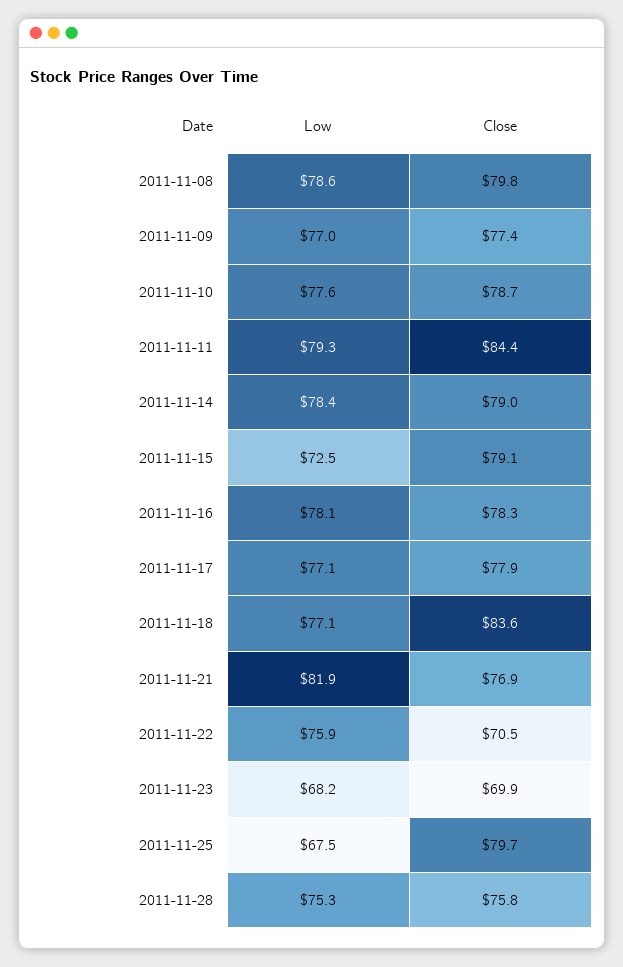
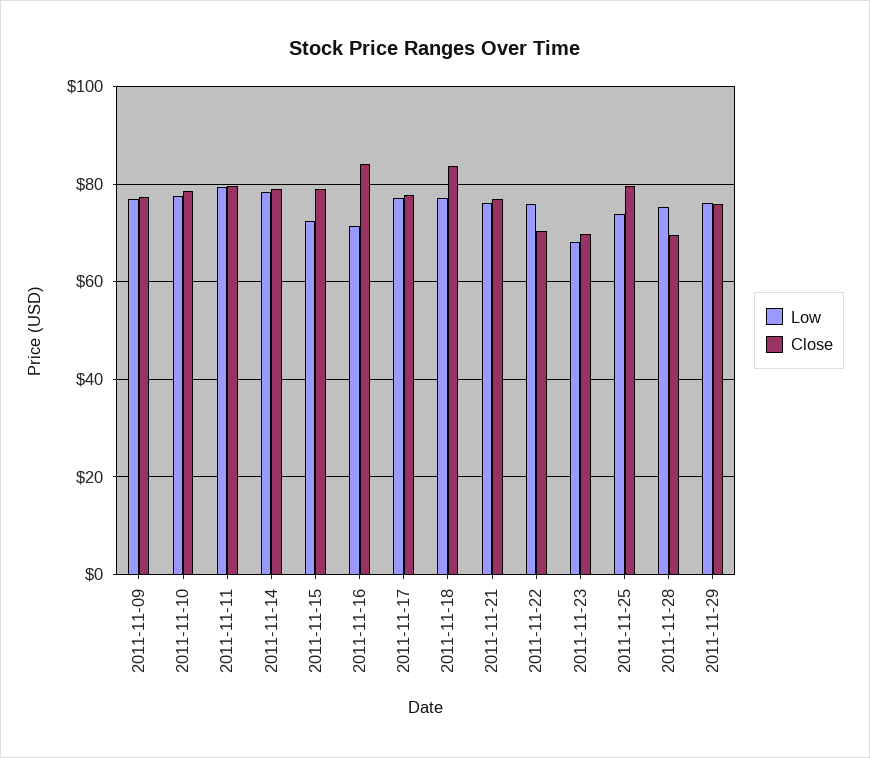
Low, 2011-11-08: 78.6 -> none
Close, 2011-11-08: 79.8 -> none
Close, 2011-11-11: 84.4 -> 80
Low, 2011-11-16: 78.1 -> 72
Close, 2011-11-16: 78.3 -> 84
Low, 2011-11-21: 81.9 -> 76
Low, 2011-11-25: 67.5 -> 74
Close, 2011-11-28: 75.8 -> 70
Low, 2011-11-29: none -> 76
Close, 2011-11-29: none -> 76

